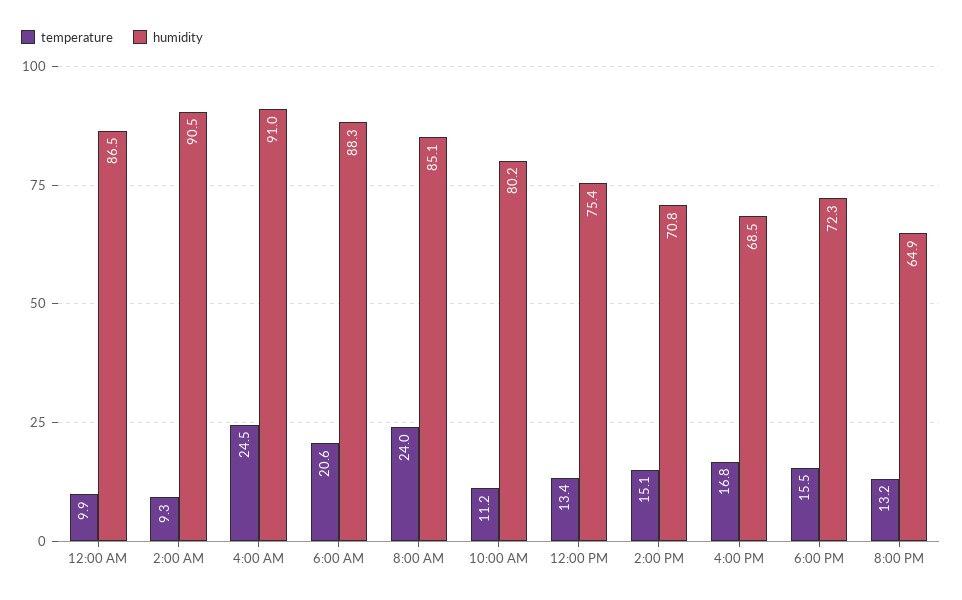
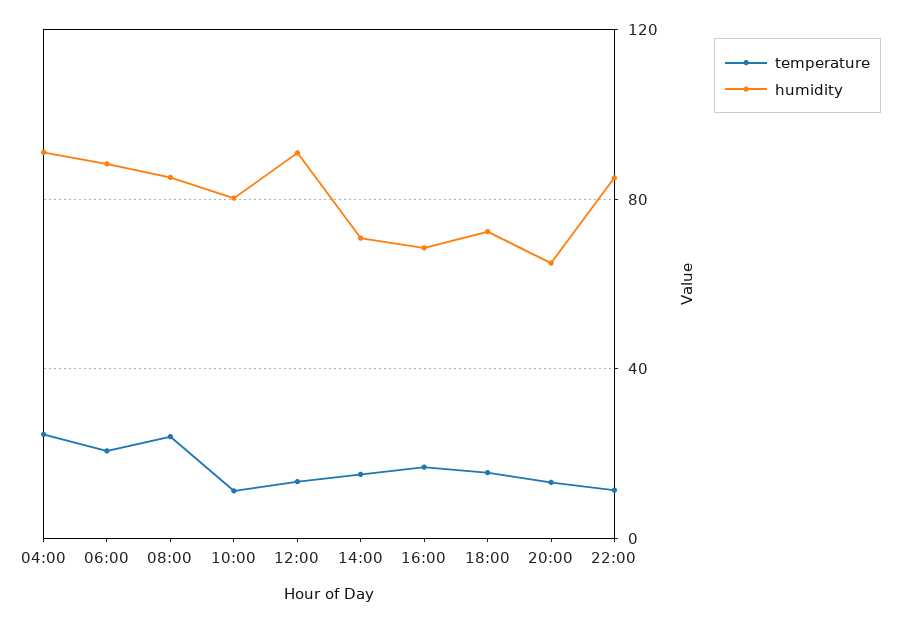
temperature, 12:00 AM: 9.9 -> none
humidity, 12:00 AM: 86.5 -> none
temperature, 2:00 AM: 9.3 -> none
humidity, 2:00 AM: 90.5 -> none
humidity, 12:00 PM: 75.4 -> 90
temperature, 22:00: none -> 10
humidity, 22:00: none -> 85

